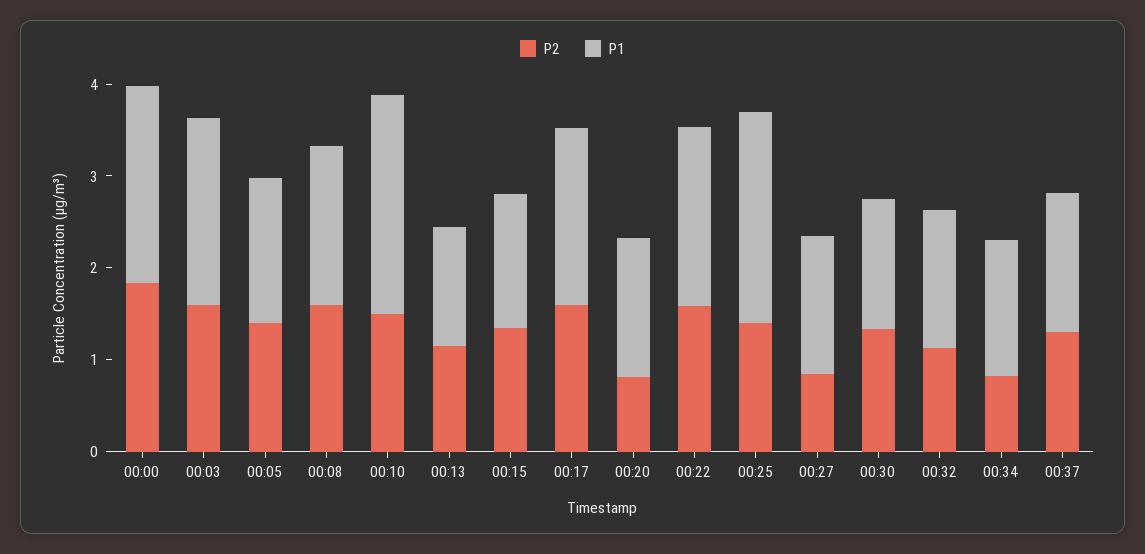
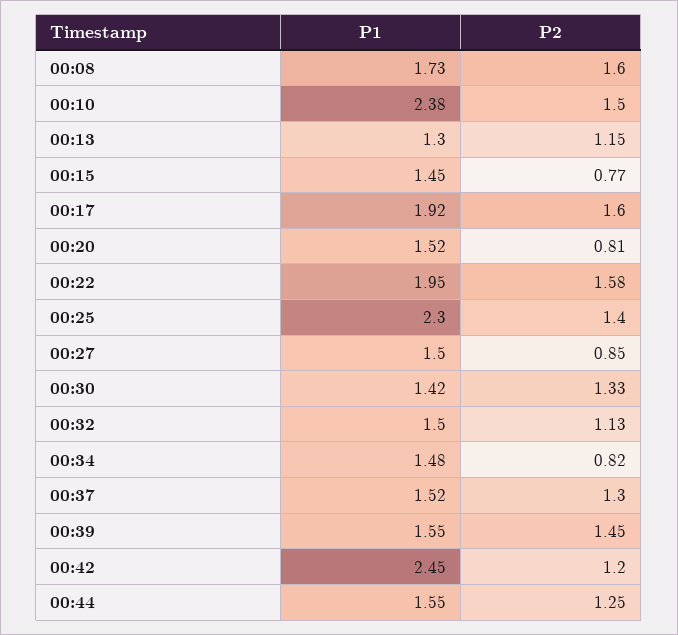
P2, 00:00: 1.8 -> none
P1, 00:00: 2.2 -> none
P2, 00:03: 1.6 -> none
P1, 00:03: 2 -> none
P2, 00:05: 1.4 -> none
P1, 00:05: 1.6 -> none
P2, 00:15: 1.4 -> 0.77
P1, 00:39: none -> 1.55
P2, 00:39: none -> 1.45
P1, 00:42: none -> 2.45
P2, 00:42: none -> 1.2
P1, 00:44: none -> 1.55
P2, 00:44: none -> 1.25

